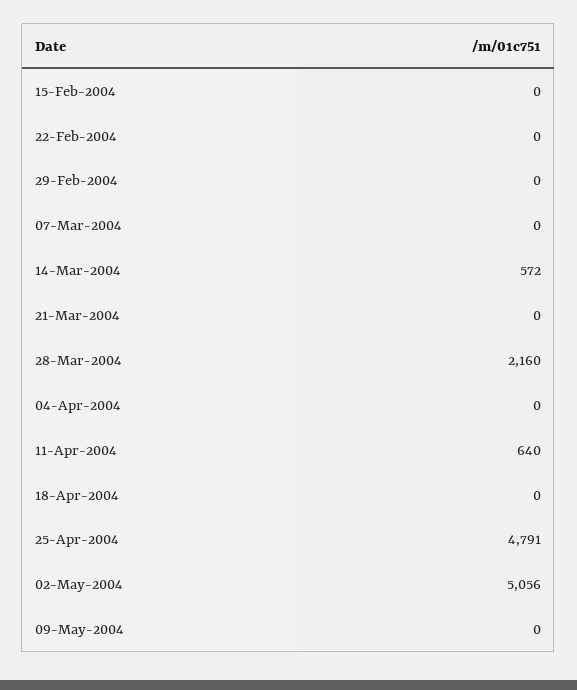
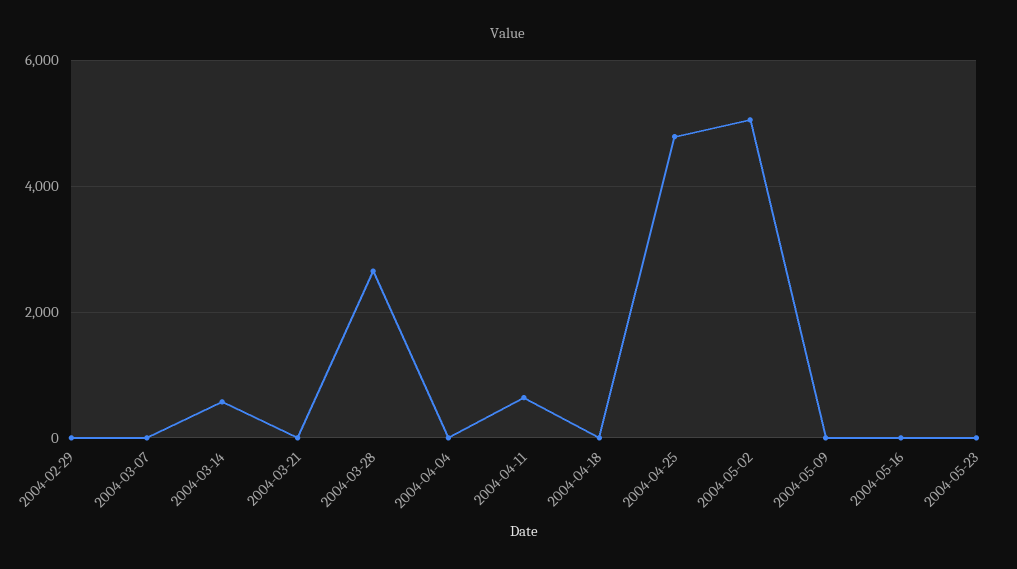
15-Feb-2004: 0 -> none
22-Feb-2004: 0 -> none
28-Mar-2004: 2160 -> 2600
2004-05-16: none -> 0
2004-05-23: none -> 0

